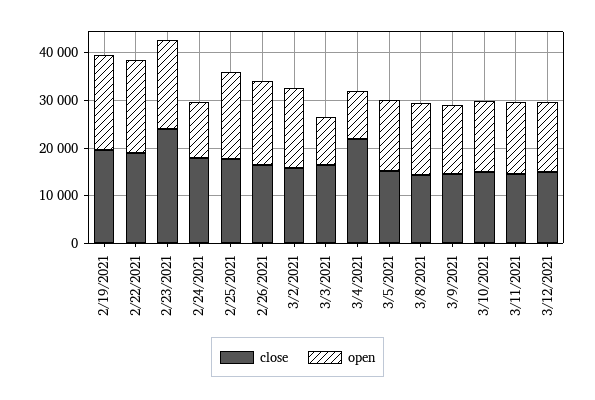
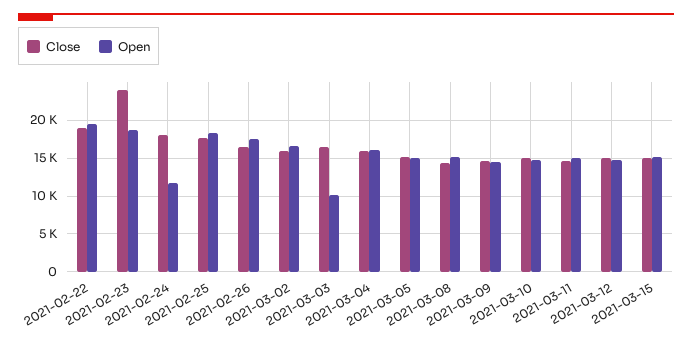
close, 2/19/2021: 20000 -> none
open, 2/19/2021: 20000 -> none
close, 3/4/2021: 22000 -> 16000
open, 3/4/2021: 10000 -> 16000
close, 2021-03-15: none -> 15000
open, 2021-03-15: none -> 15000

